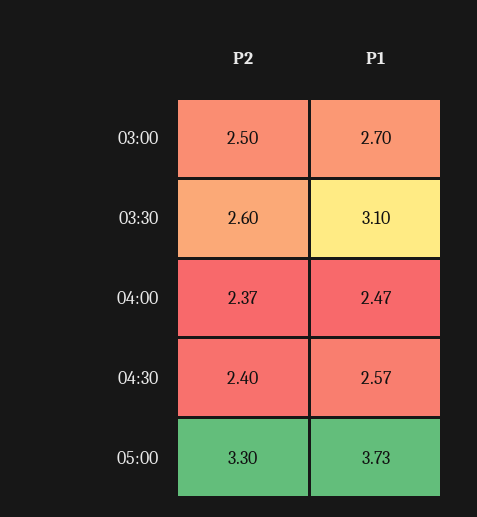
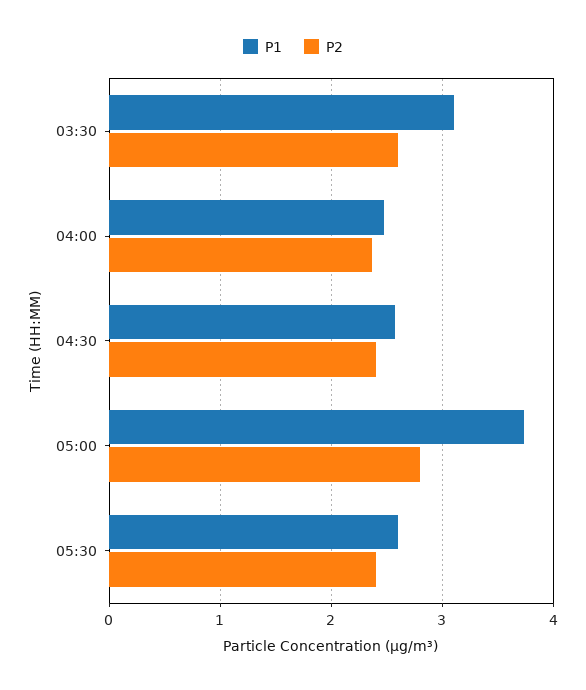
P2, 03:00: 2.5 -> none
P1, 03:00: 2.7 -> none
P2, 05:00: 3.3 -> 2.8
P1, 05:30: none -> 2.6
P2, 05:30: none -> 2.4

